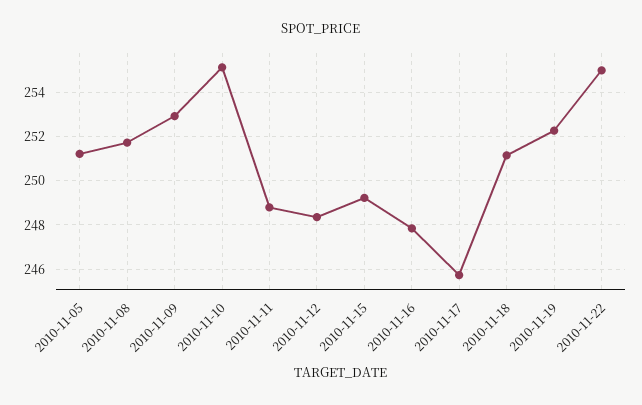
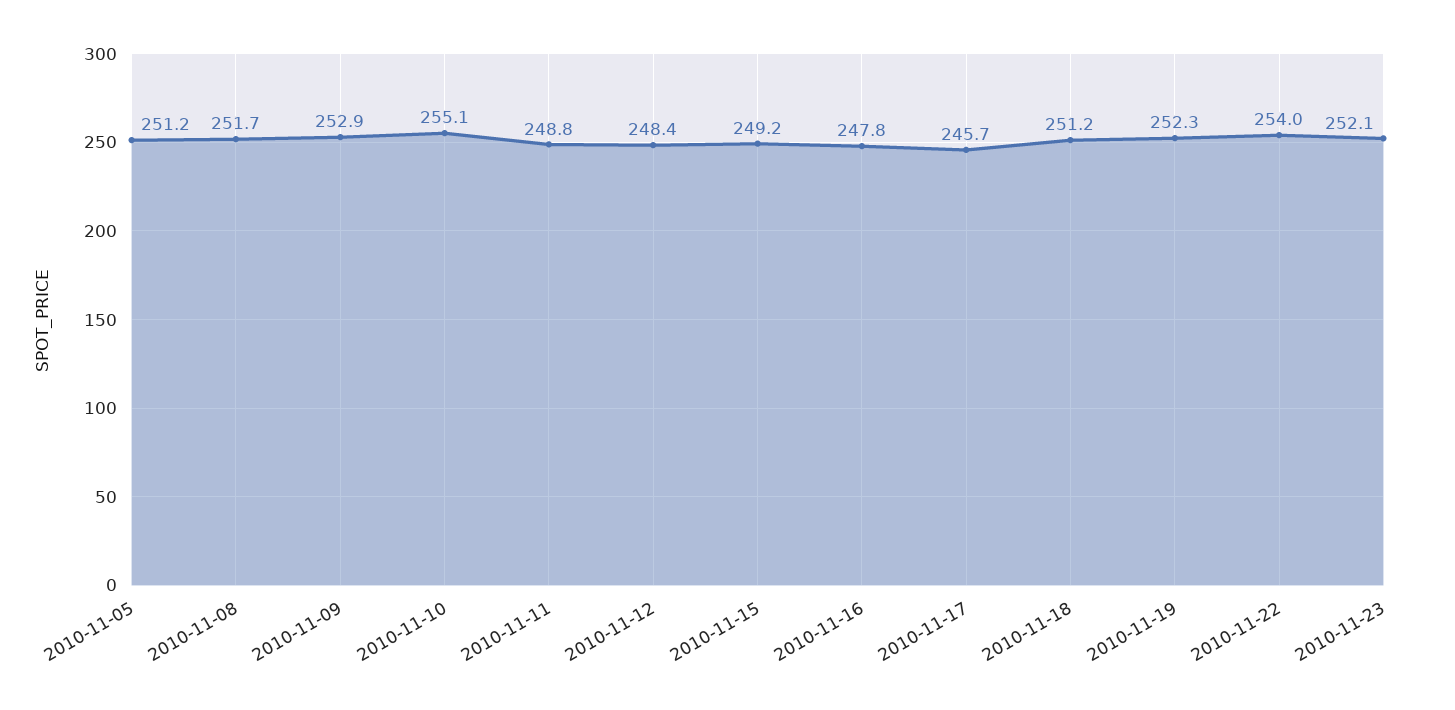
2010-11-22: 255 -> 254
2010-11-23: none -> 252.1

